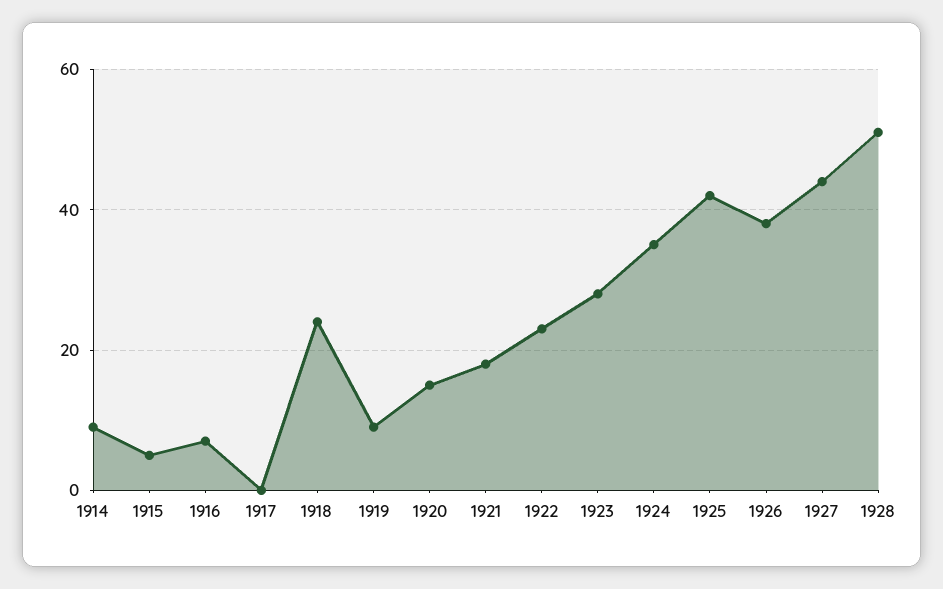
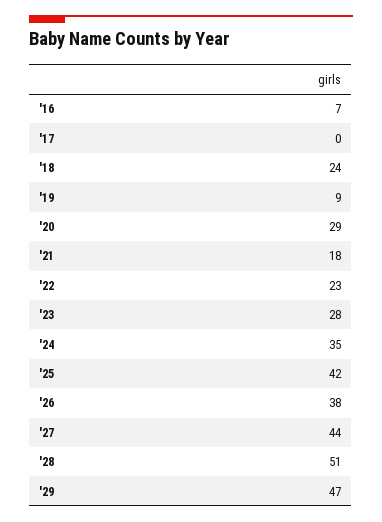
1914: 10 -> none
1915: 5 -> none
1920: 15 -> 29
'29: none -> 47

